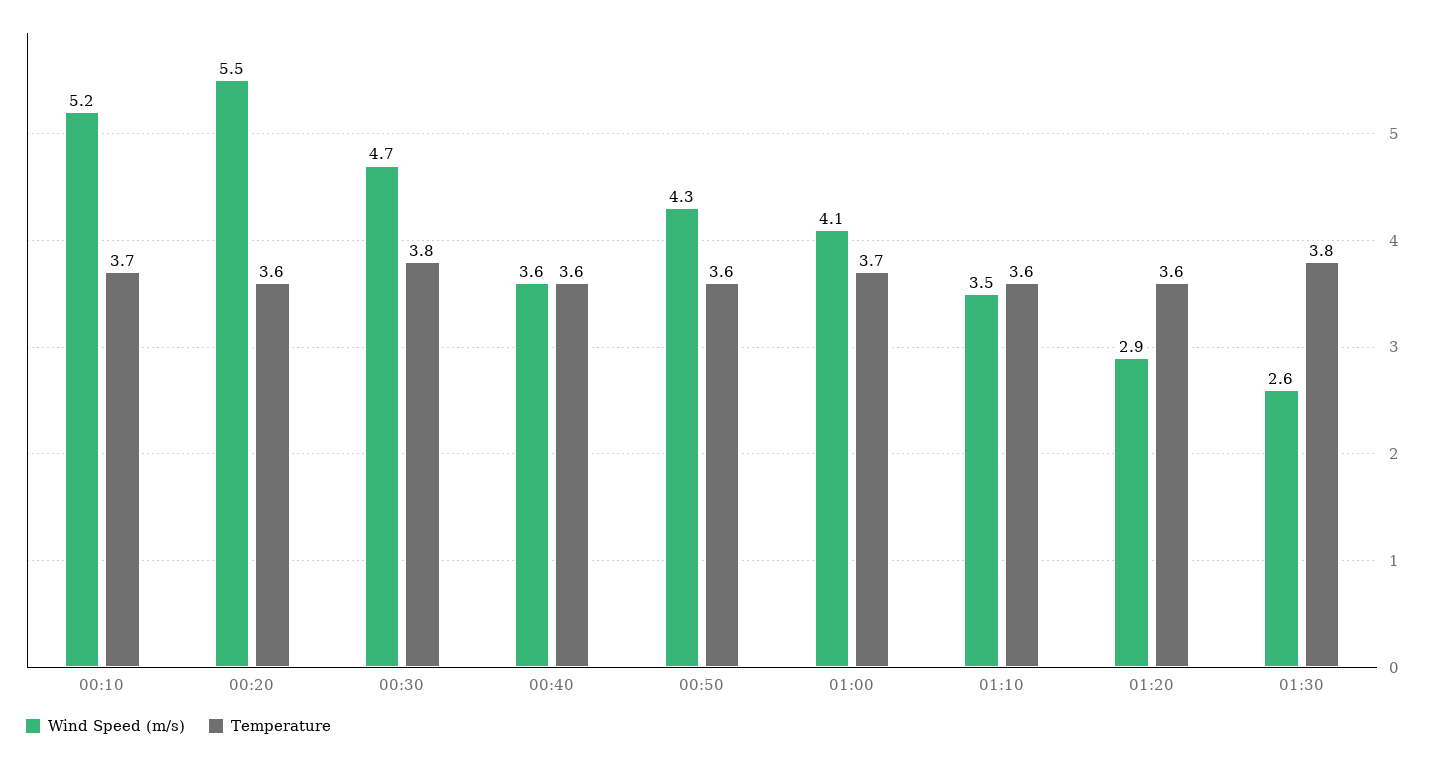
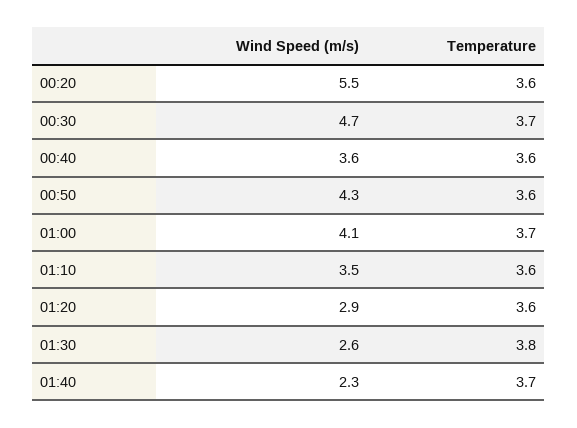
Wind Speed (m/s), 00:10: 5.2 -> none
Temperature, 00:10: 3.7 -> none
Temperature, 00:30: 3.8 -> 3.7
Wind Speed (m/s), 01:40: none -> 2.3
Temperature, 01:40: none -> 3.7

